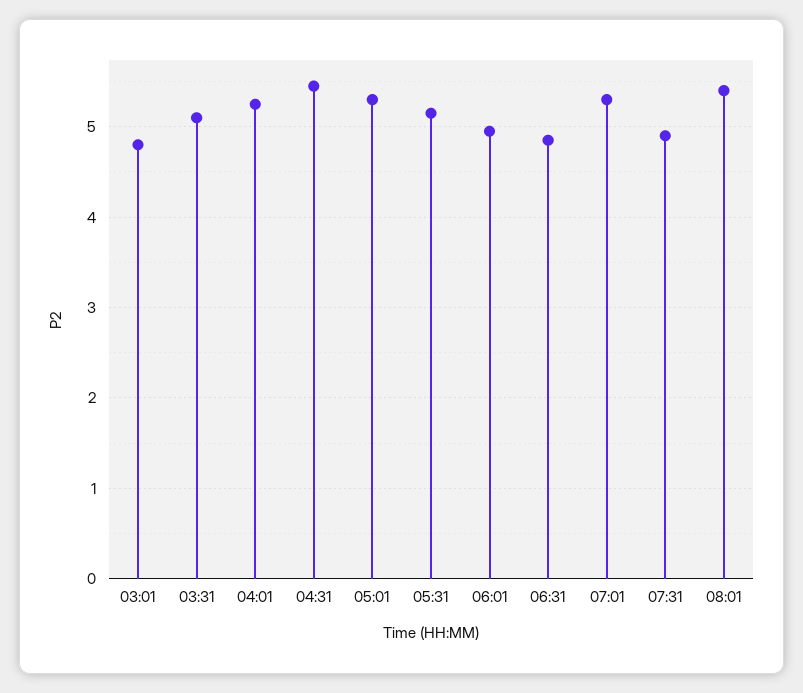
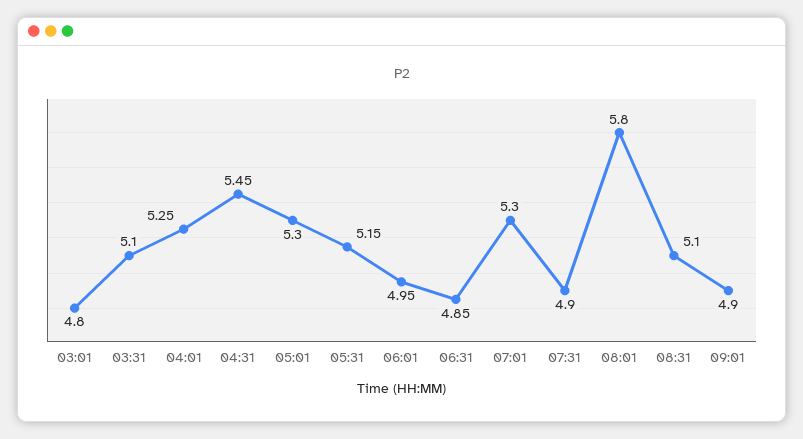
08:01: 5.4 -> 5.8
08:31: none -> 5.1
09:01: none -> 4.9

